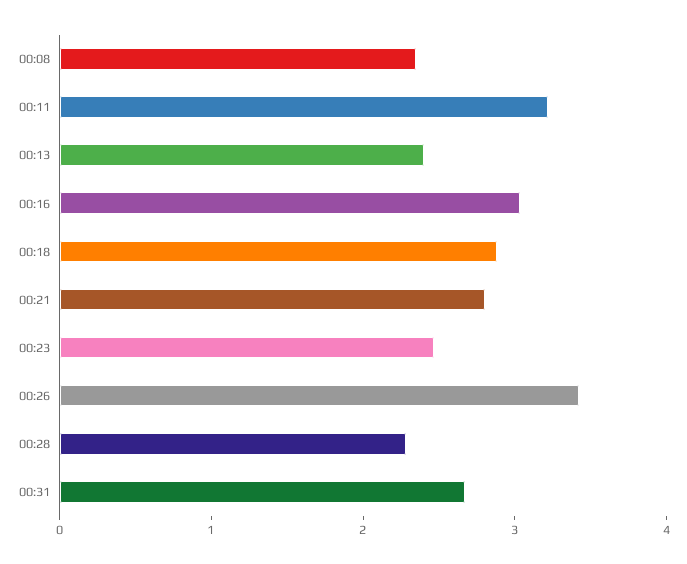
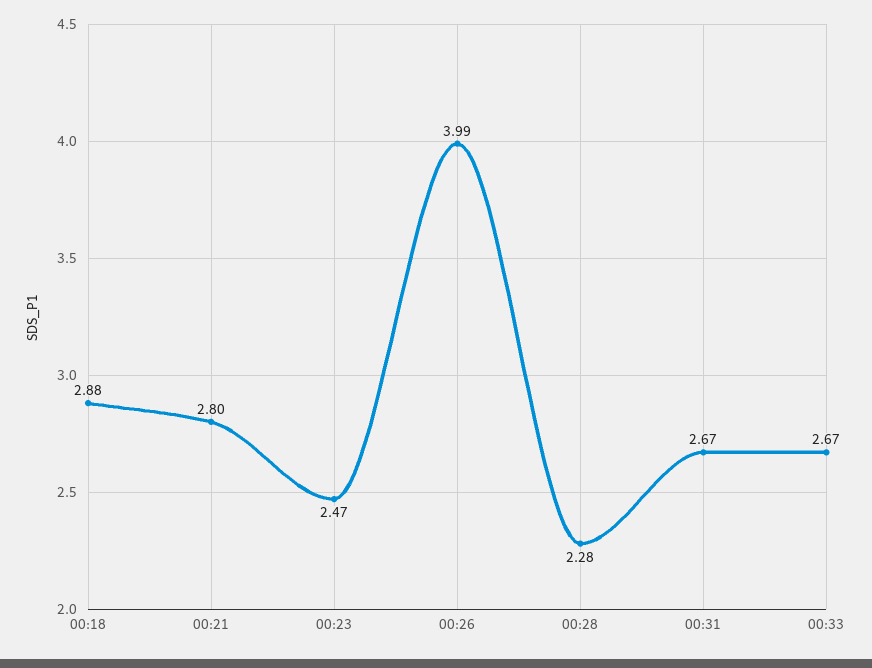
00:08: 2.4 -> none
00:11: 3.2 -> none
00:13: 2.4 -> none
00:16: 3 -> none
00:26: 3.4 -> 3.99
00:33: none -> 2.67

